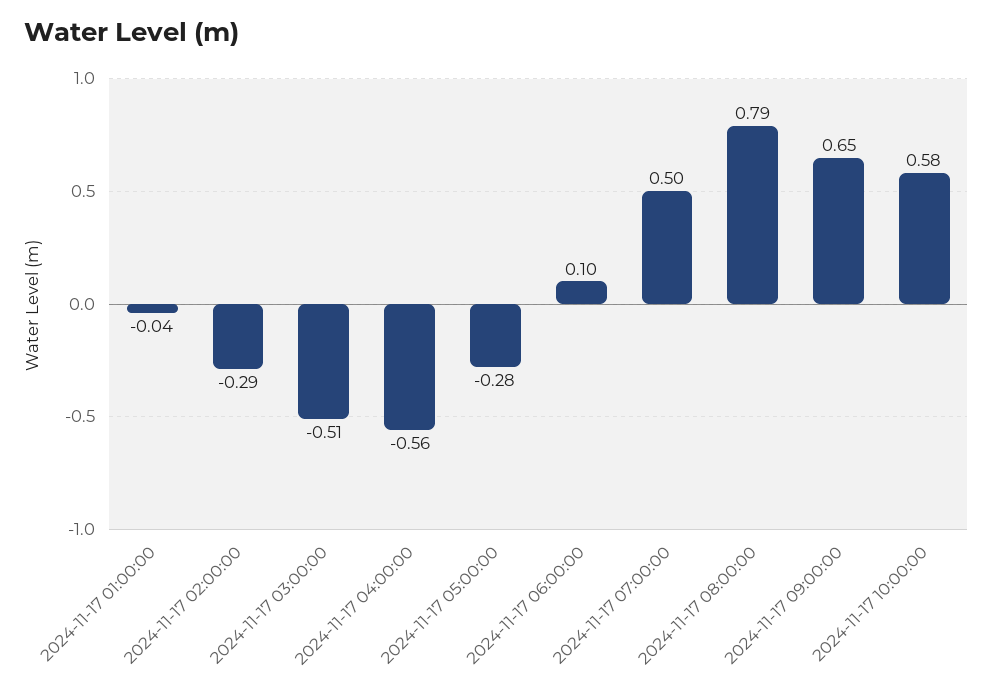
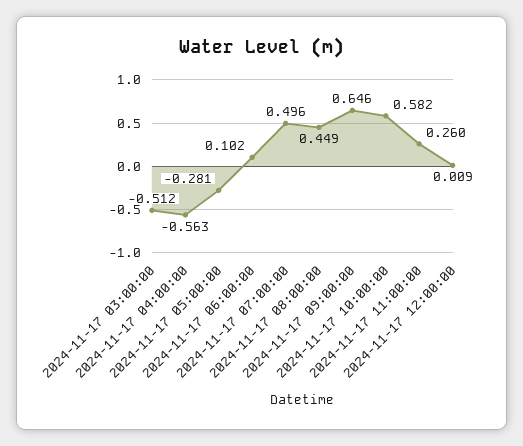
2024-11-17 01:00:00: -0.04 -> none
2024-11-17 02:00:00: -0.29 -> none
2024-11-17 08:00:00: 0.79 -> 0.449
2024-11-17 11:00:00: none -> 0.26
2024-11-17 12:00:00: none -> 0.009

